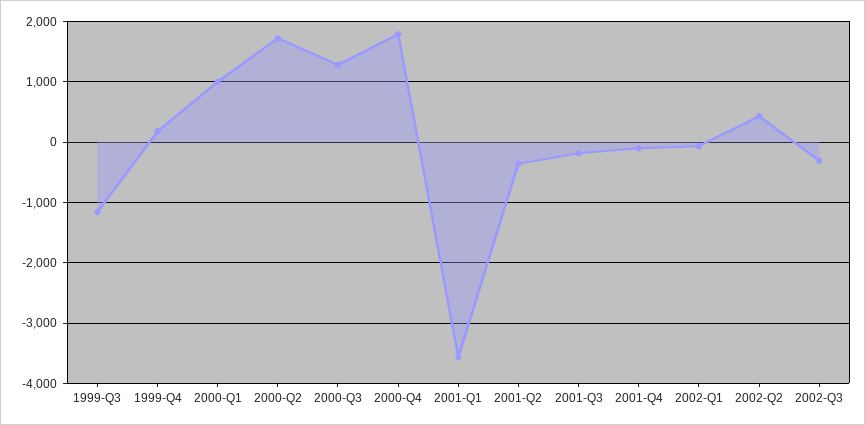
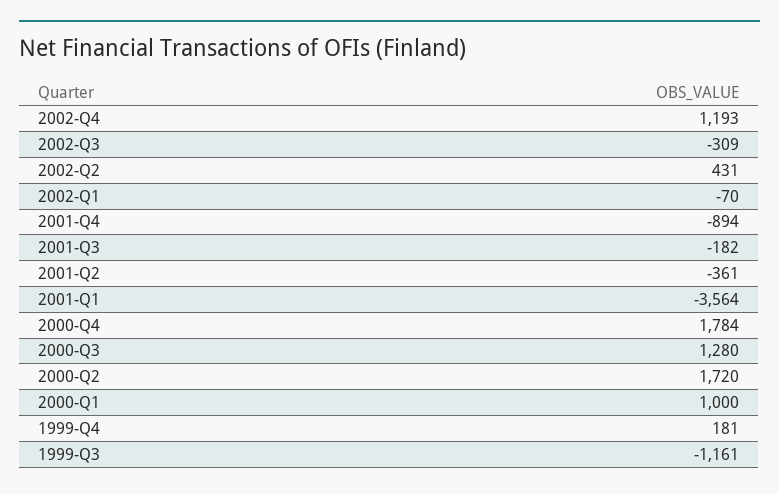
2001-Q4: -100 -> -894
2002-Q4: none -> 1193

